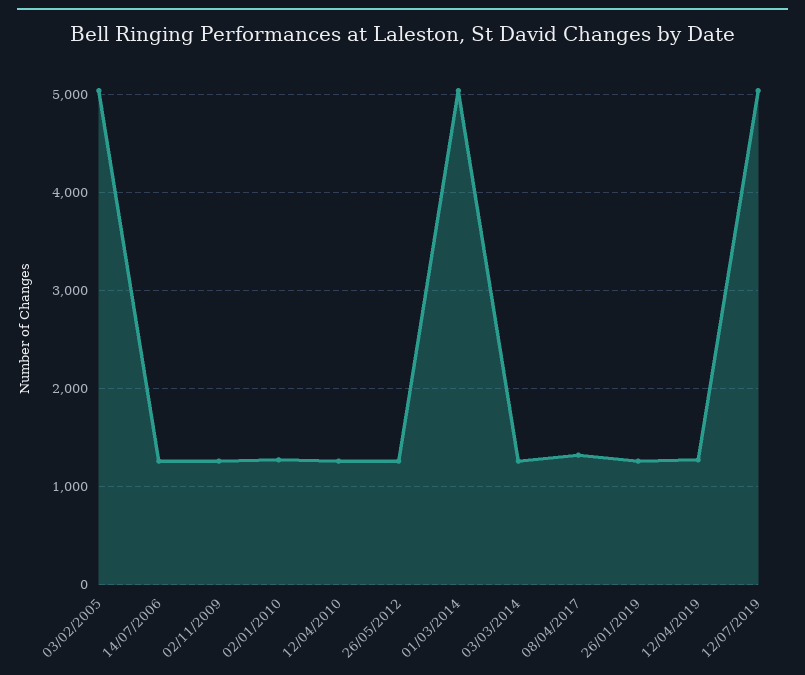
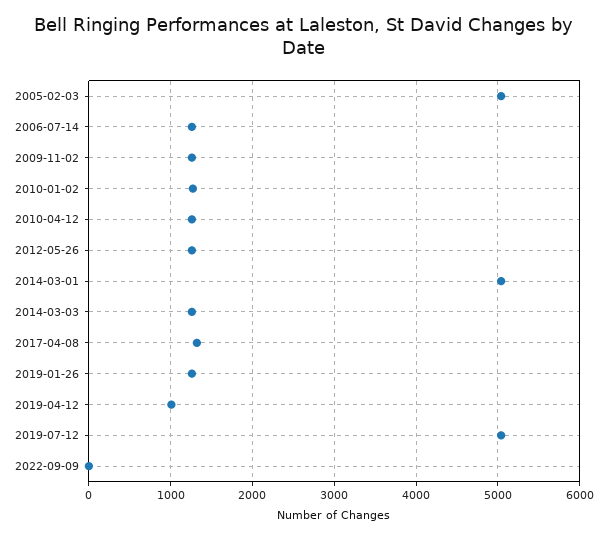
12/04/2019: 1300 -> 1000
2022-09-09: none -> 0

